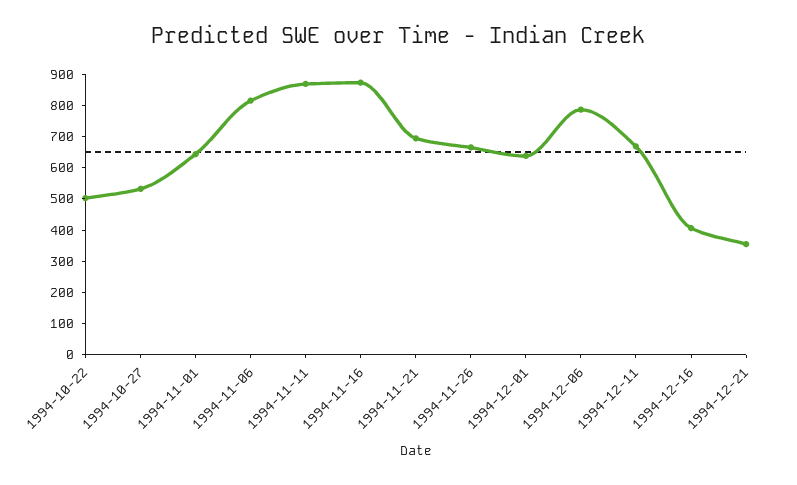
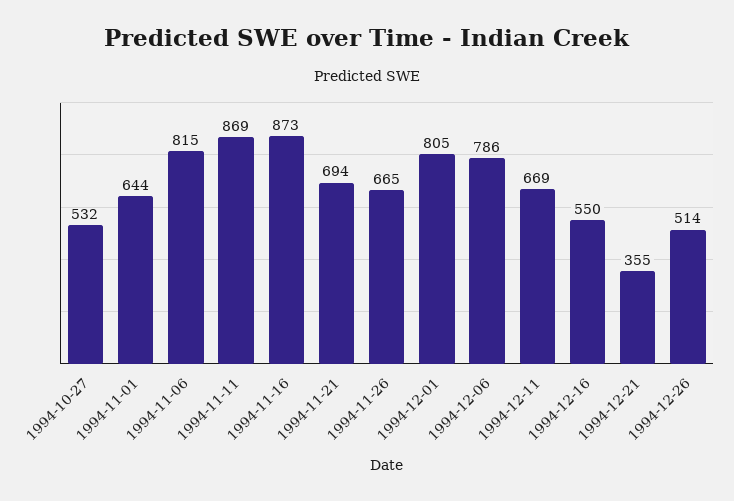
1994-10-22: 500 -> none
1994-12-01: 650 -> 805
1994-12-16: 400 -> 550
1994-12-26: none -> 514

